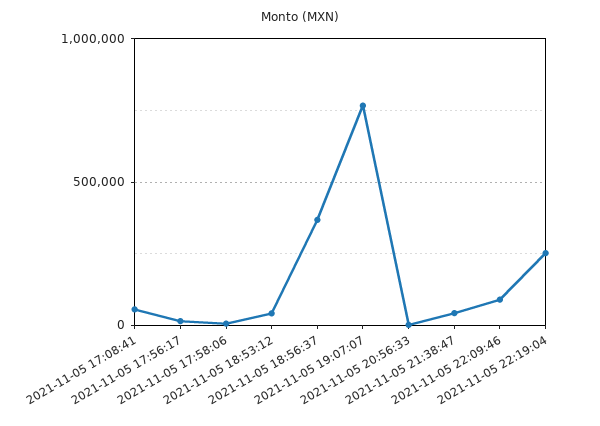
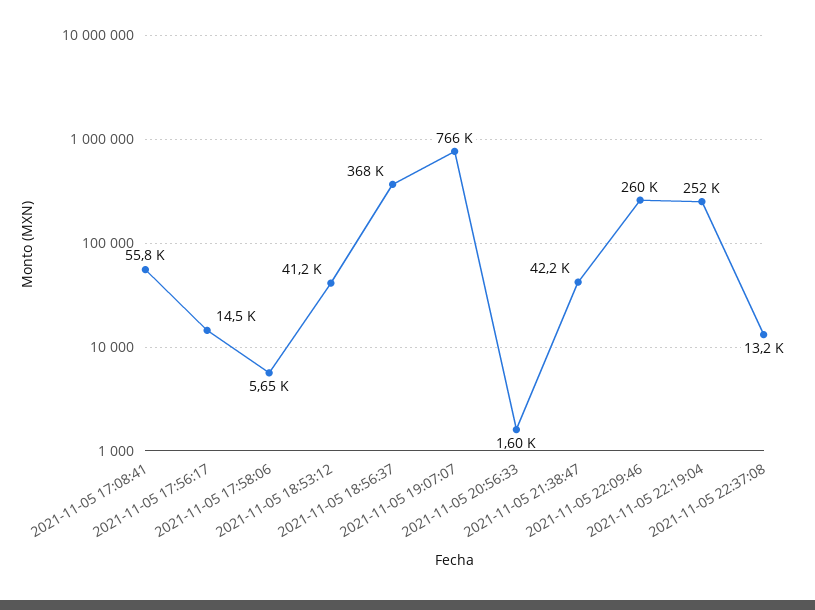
2021-11-05 22:09:46: 100000 -> 260000
2021-11-05 22:37:08: none -> 13200

